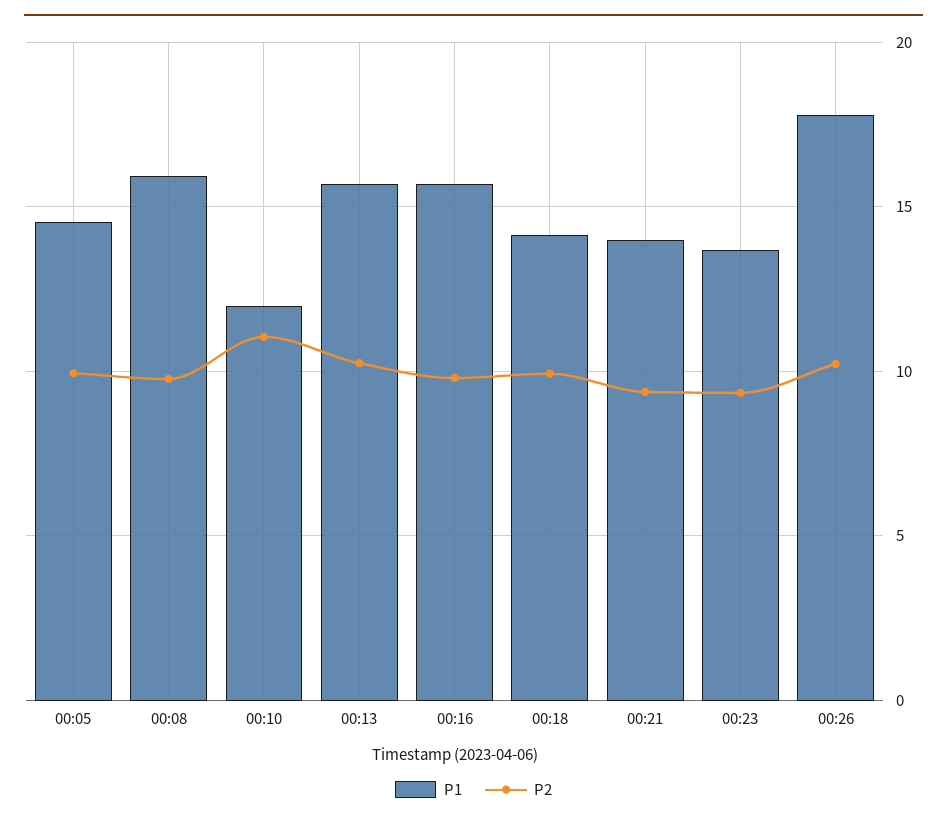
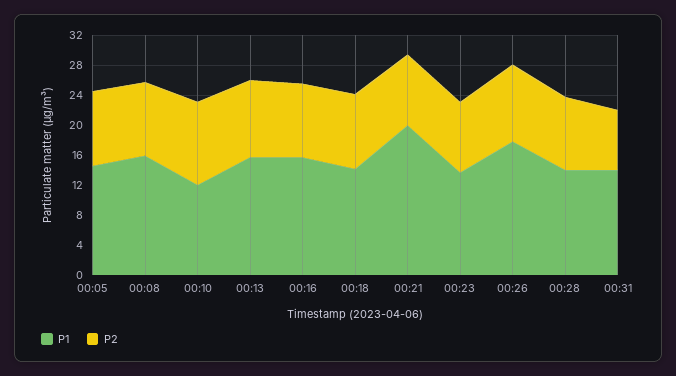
P1, 00:21: 14 -> 20
P1, 00:28: none -> 14
P2, 00:28: none -> 10
P1, 00:31: none -> 14
P2, 00:31: none -> 8

